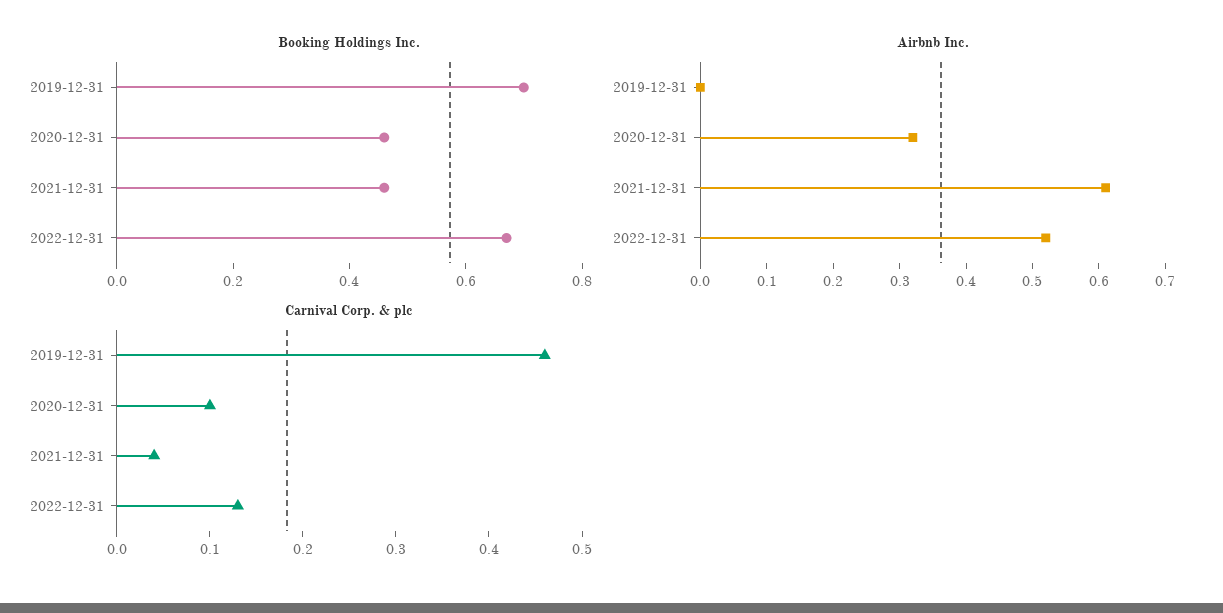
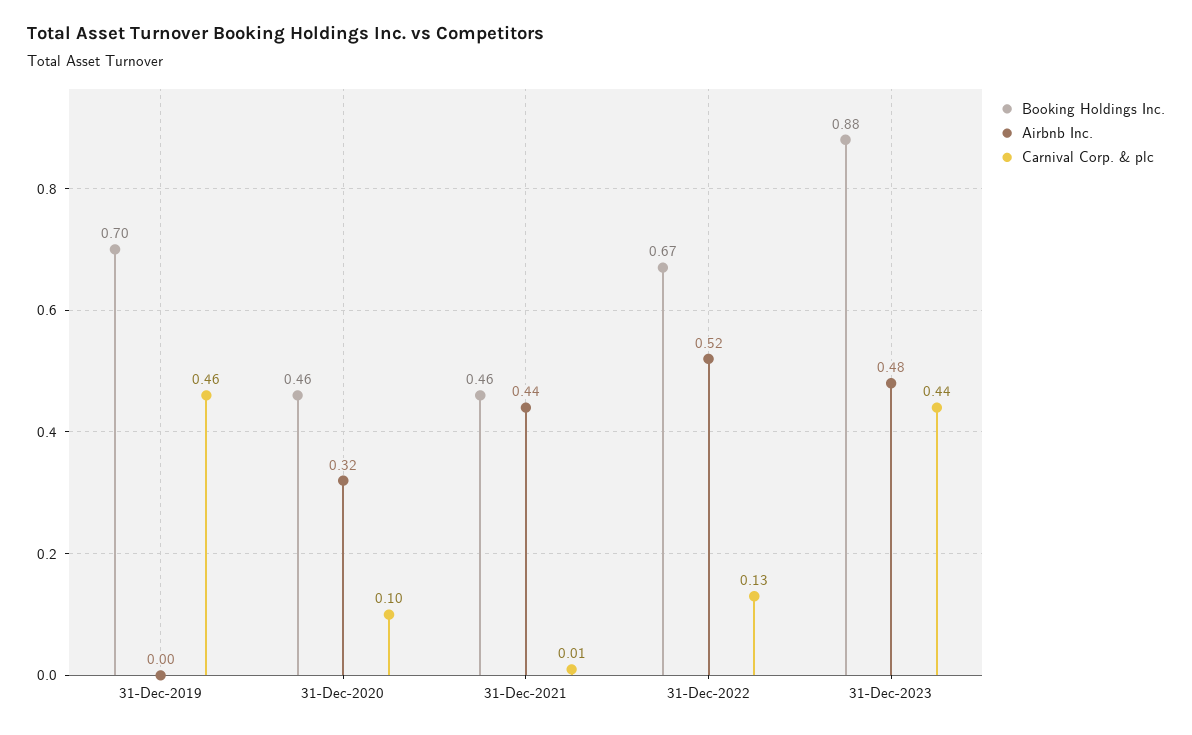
Airbnb Inc., 2021-12-31: 0.6 -> 0.44
Carnival Corp. & plc, 2021-12-31: 0.04 -> 0.01
Booking Holdings Inc., 31-Dec-2023: none -> 0.88
Airbnb Inc., 31-Dec-2023: none -> 0.48
Carnival Corp. & plc, 31-Dec-2023: none -> 0.44

